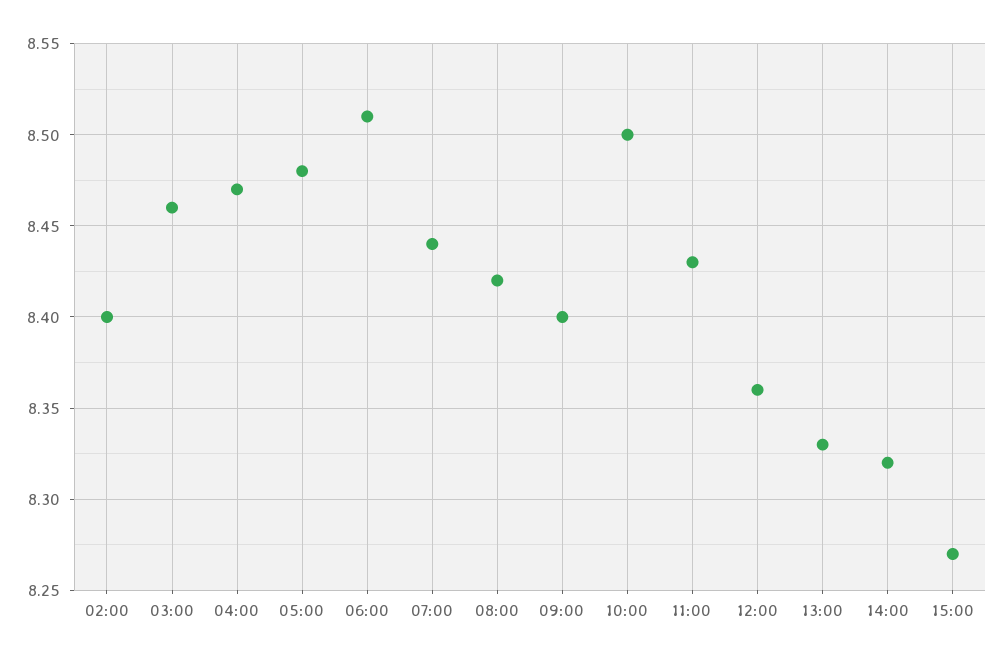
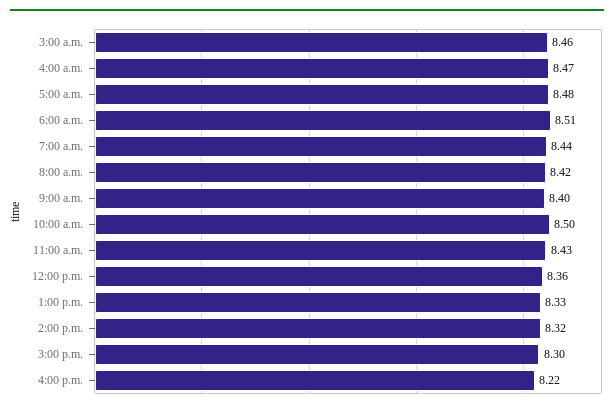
02:00: 8.4 -> none
15:00: 8.27 -> 8.3
4:00 p.m.: none -> 8.22

